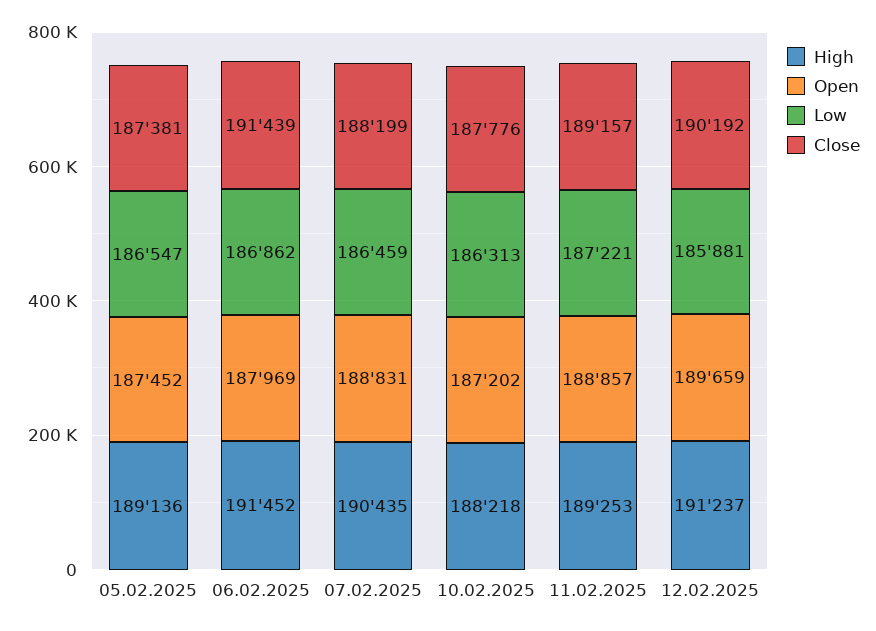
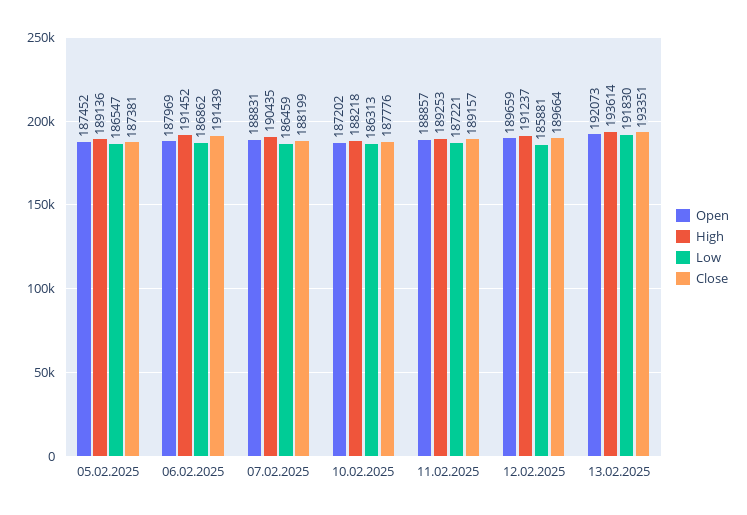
Close, 12.02.2025: 190192 -> 189664
Open, 13.02.2025: none -> 192073
High, 13.02.2025: none -> 193614
Low, 13.02.2025: none -> 191830
Close, 13.02.2025: none -> 193351

